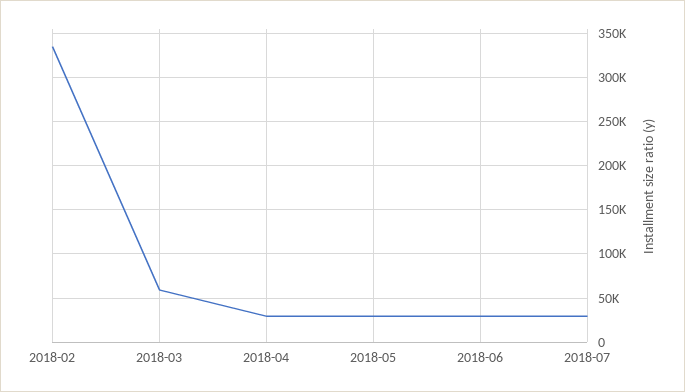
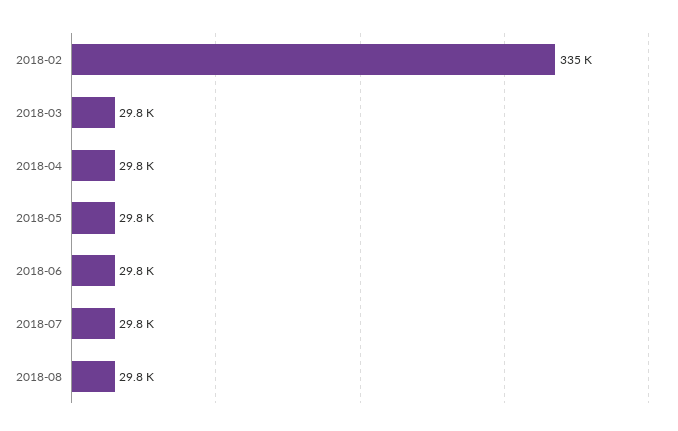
2018-03: 60000 -> 29800
2018-08: none -> 29800

